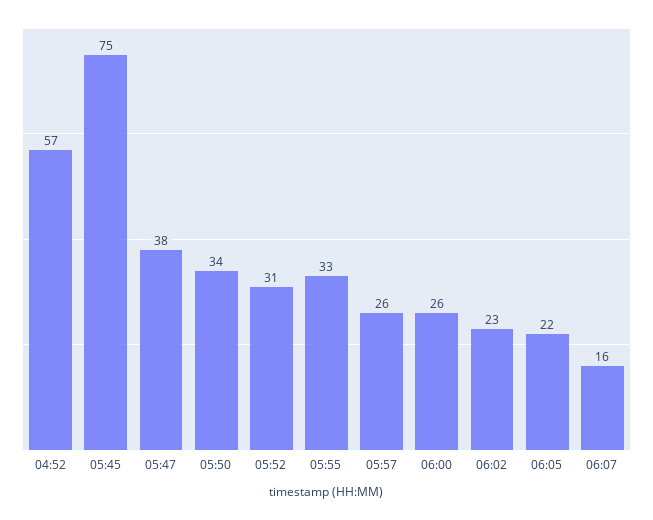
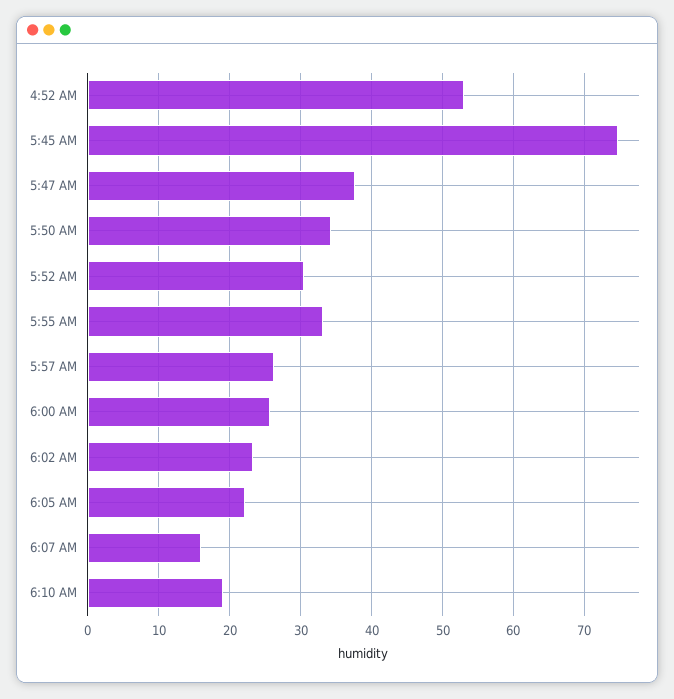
04:52: 57 -> 53
6:10 AM: none -> 19

